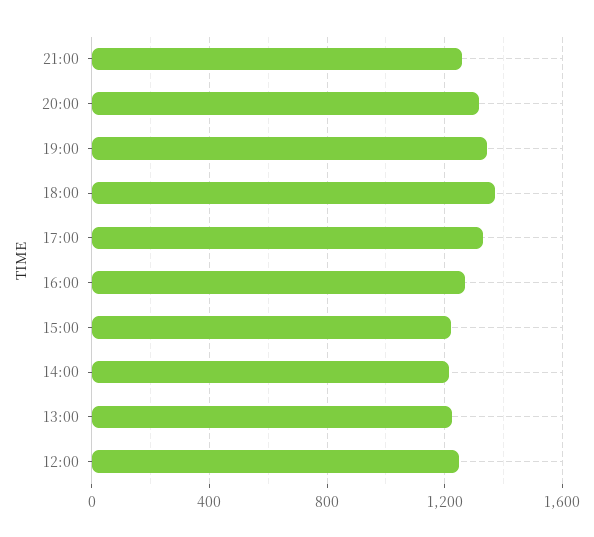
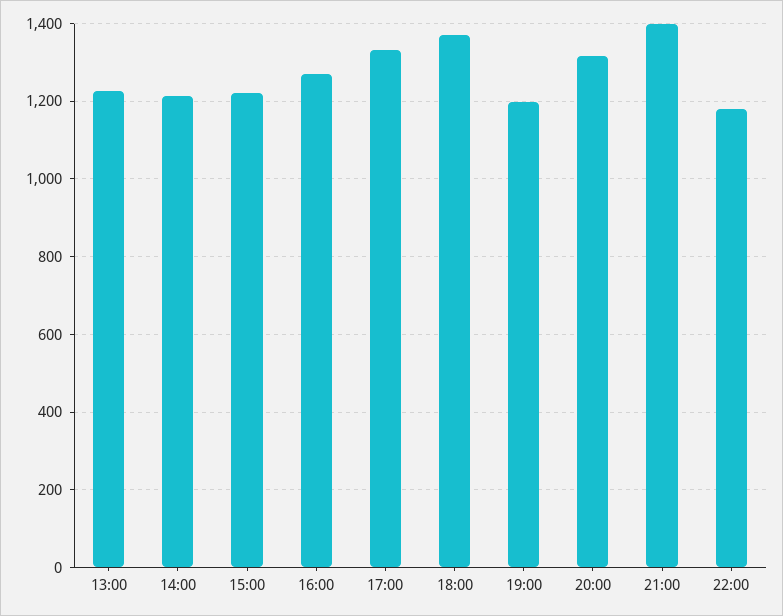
21:00: 1250 -> 1400
19:00: 1350 -> 1200
12:00: 1250 -> none
22:00: none -> 1180

